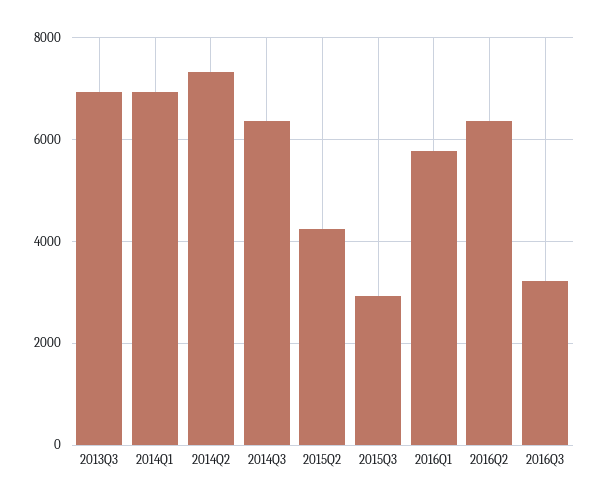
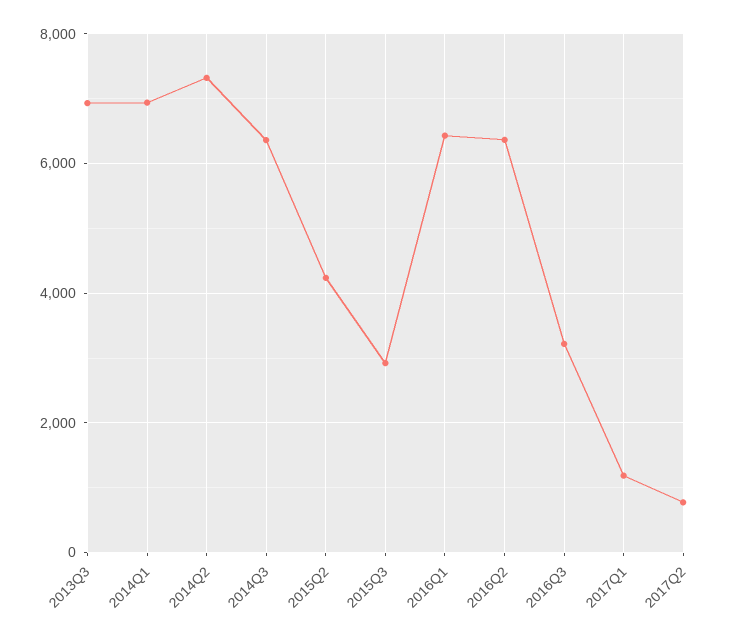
2016Q1: 5800 -> 6400
2017Q1: none -> 1200
2017Q2: none -> 800

